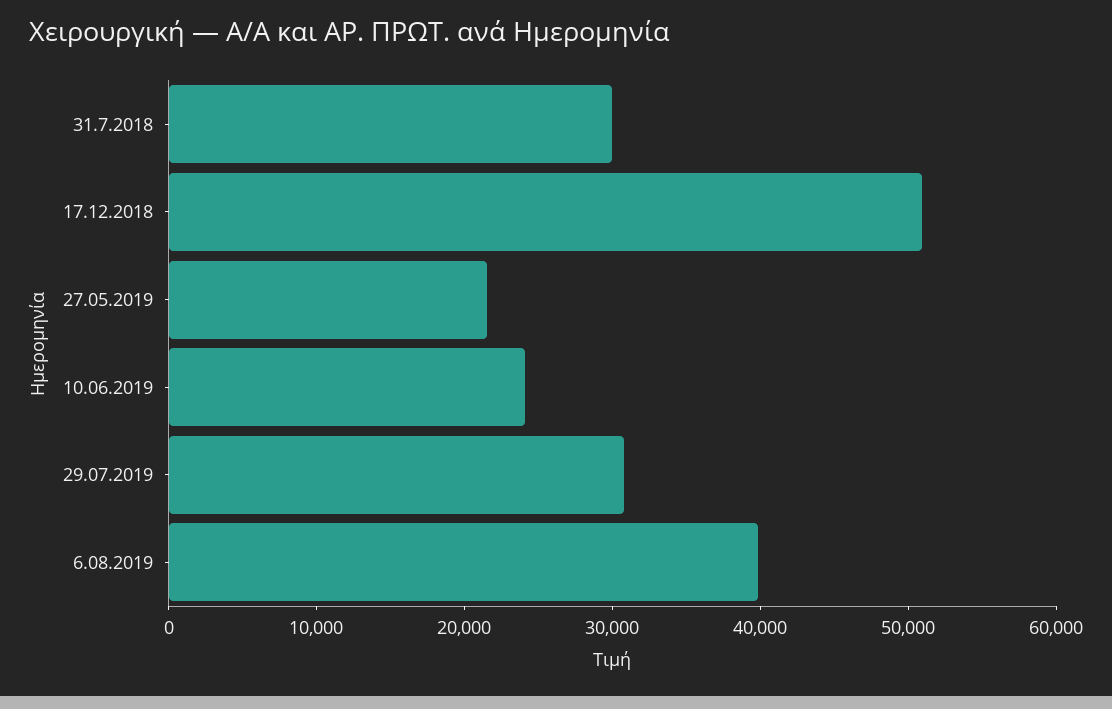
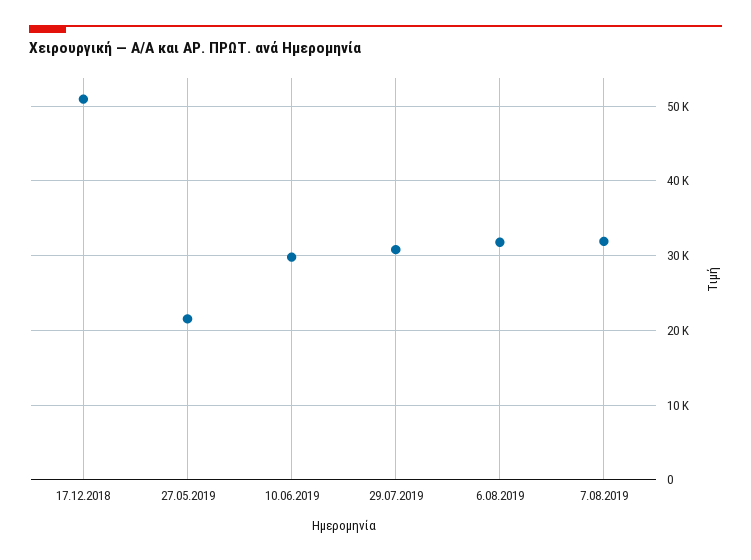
31.7.2018: 30000 -> none
10.06.2019: 24000 -> 30000
6.08.2019: 40000 -> 32000
7.08.2019: none -> 32000

